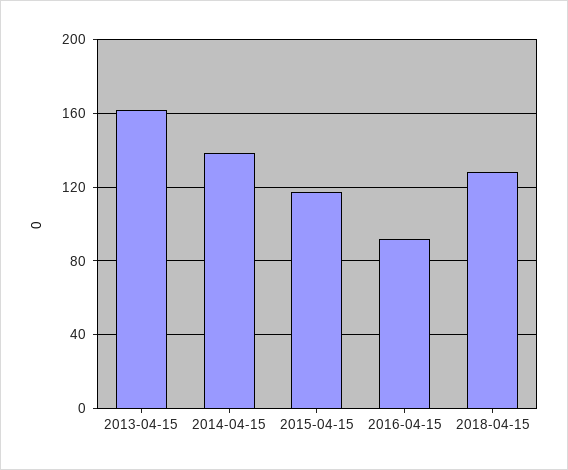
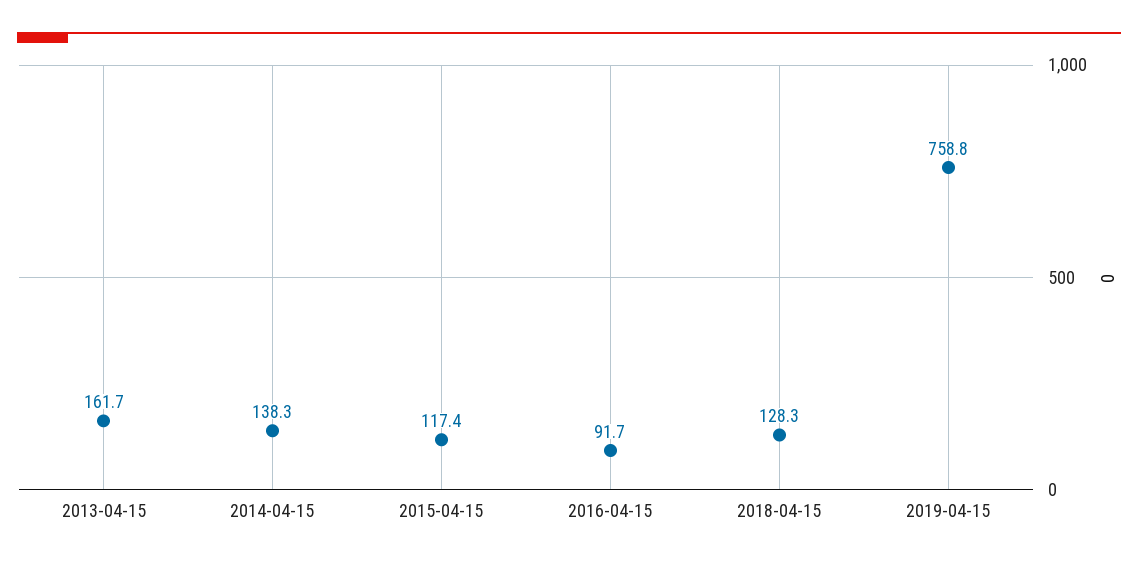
2019-04-15: none -> 758.8

